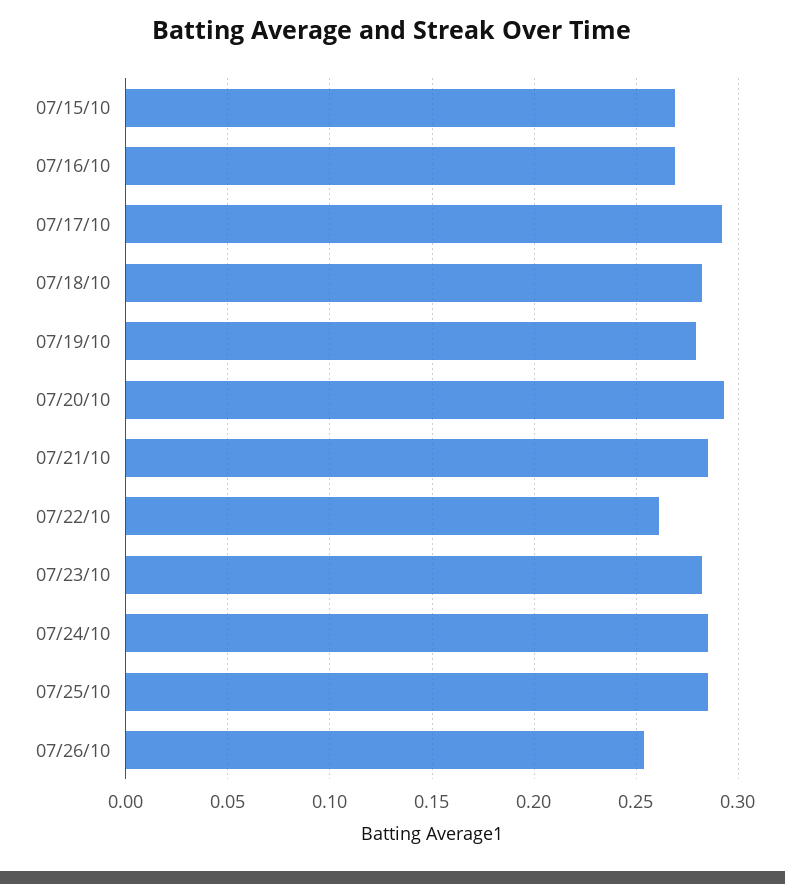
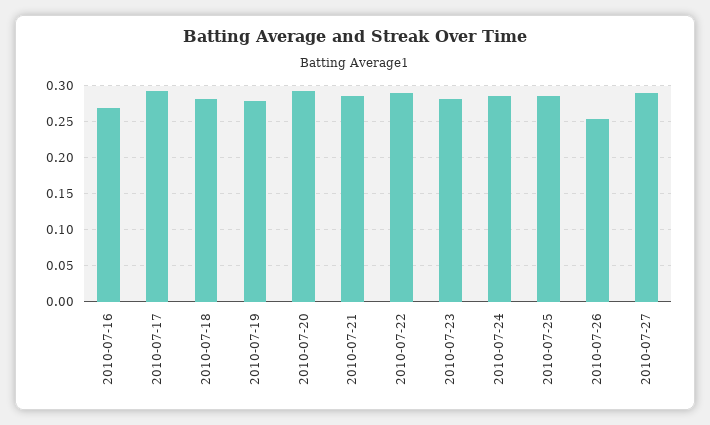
07/15/10: 0.27 -> none
07/22/10: 0.26 -> 0.29
2010-07-27: none -> 0.29

